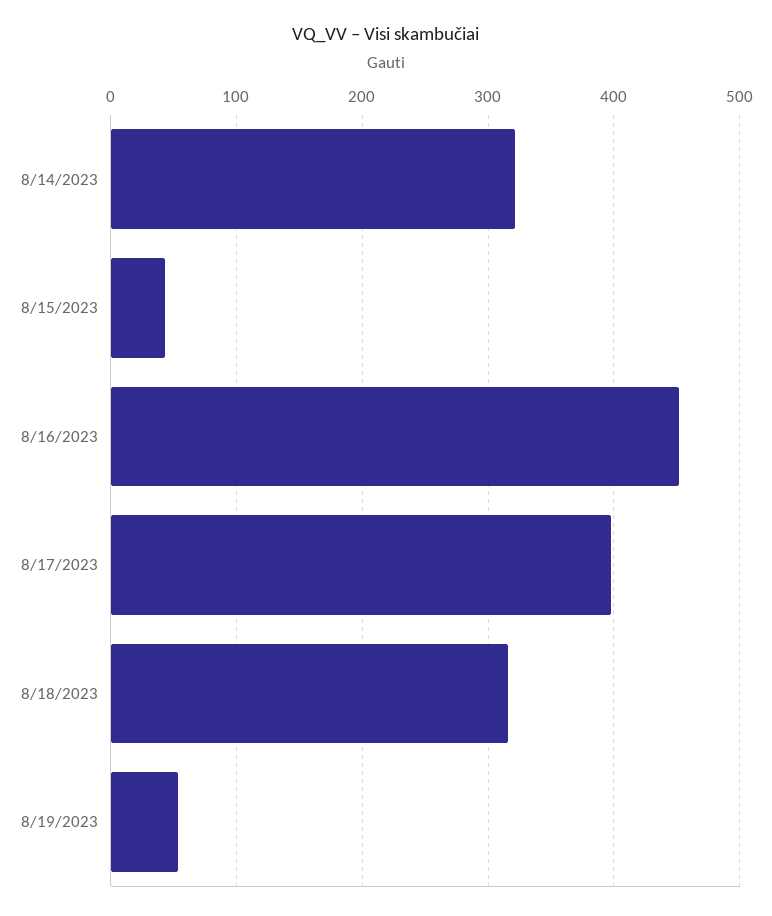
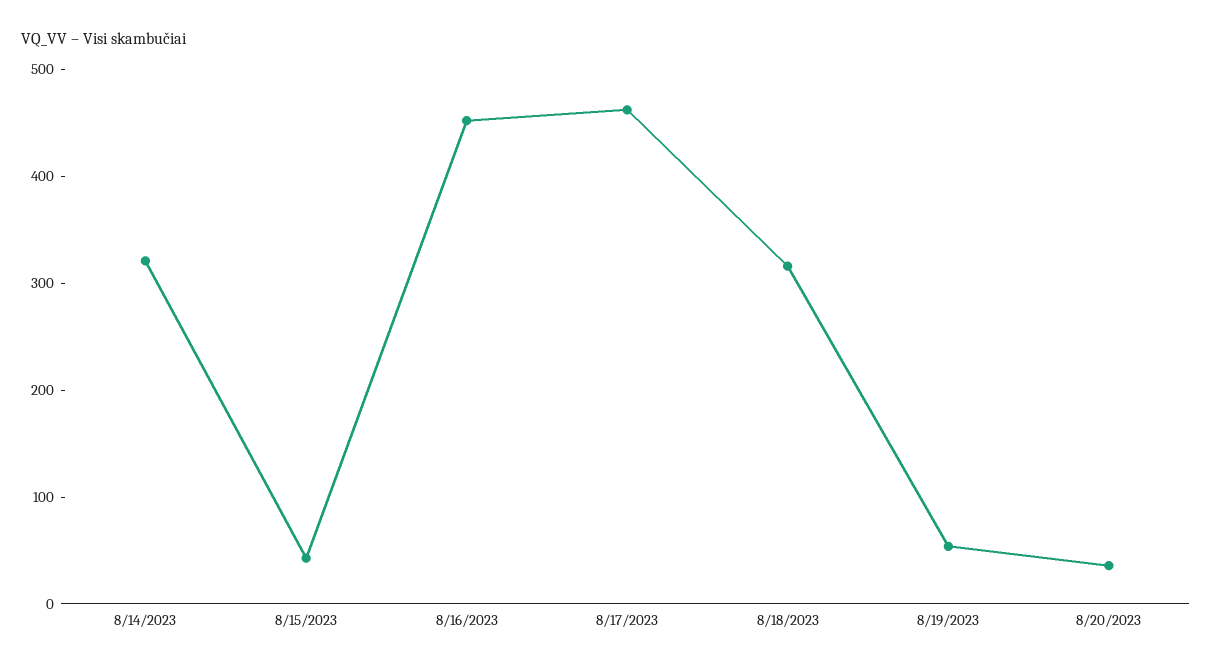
8/17/2023: 400 -> 460
8/20/2023: none -> 40

